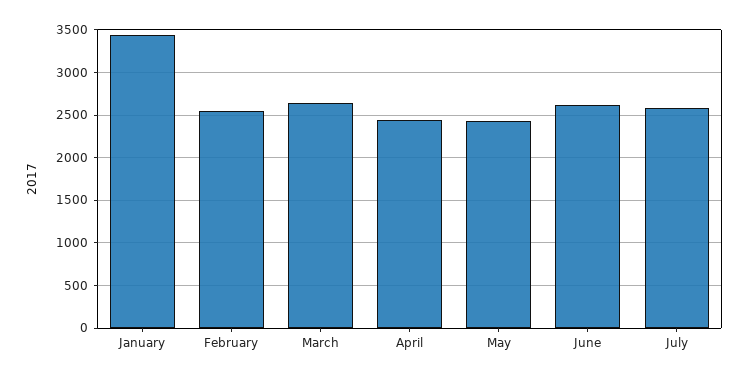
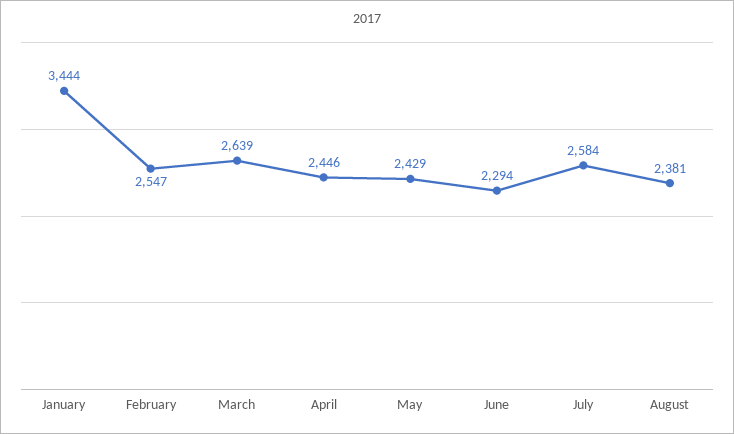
June: 2600 -> 2294
August: none -> 2381

